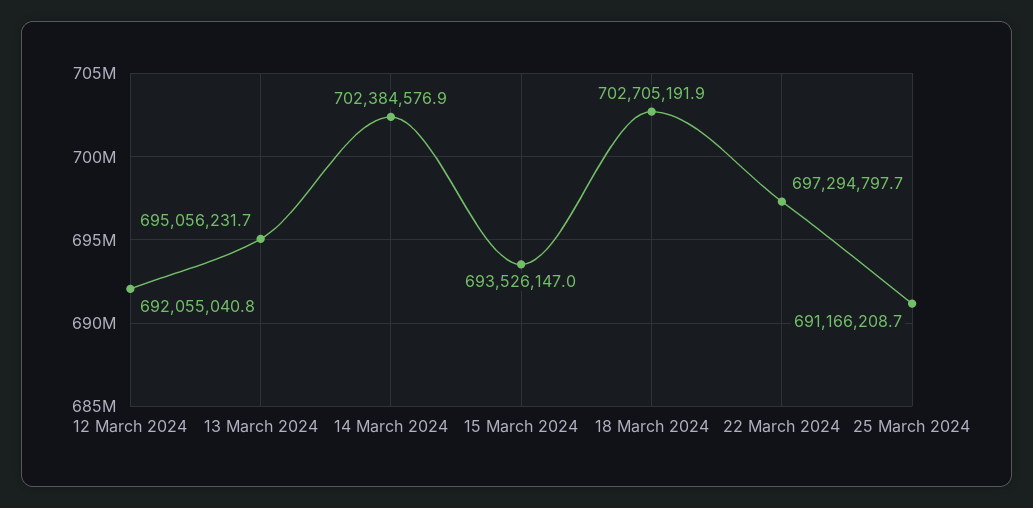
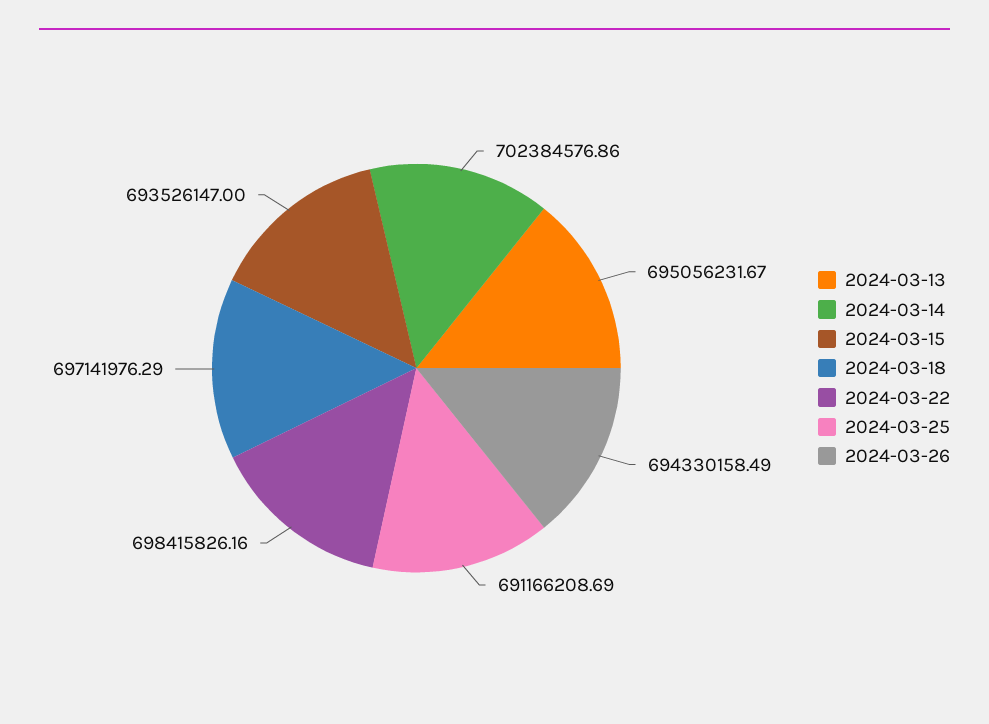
12 March 2024: 692055040.8 -> none
18 March 2024: 702705191.9 -> 697141976.29
22 March 2024: 697294797.7 -> 698415826.16
2024-03-26: none -> 694330158.49

